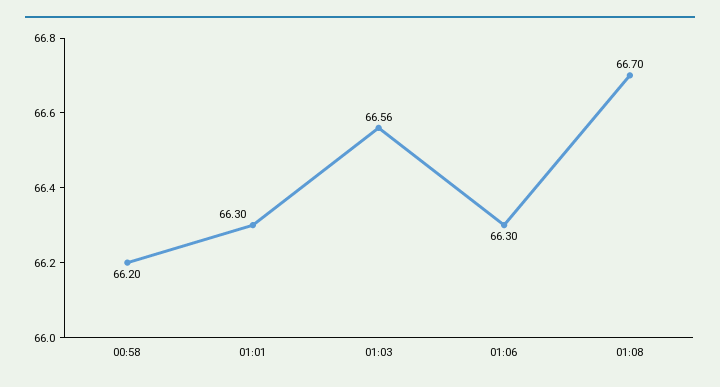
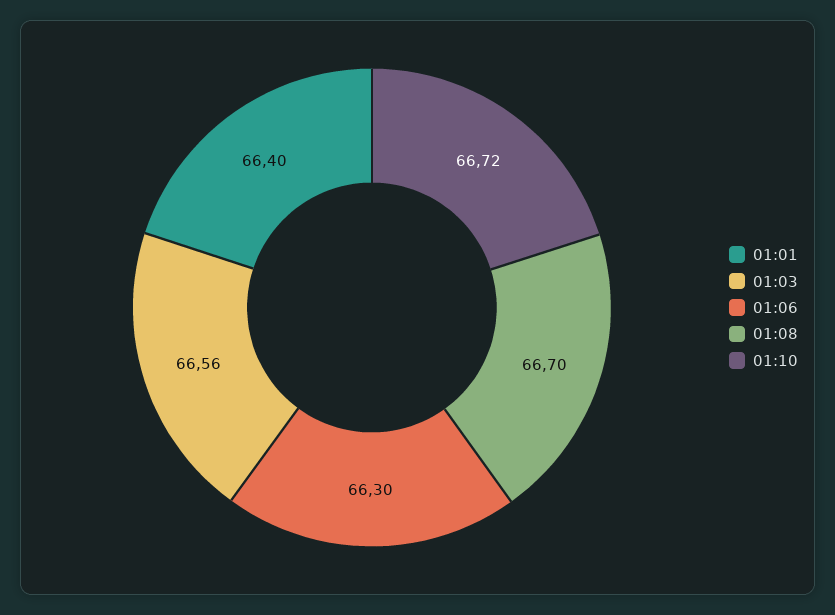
00:58: 66.2 -> none
01:01: 66.3 -> 66.4
01:10: none -> 66.72

